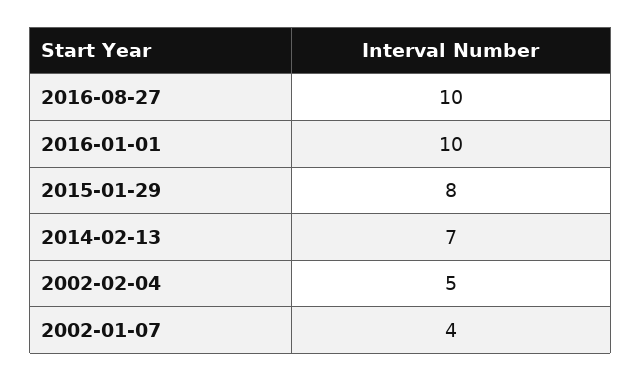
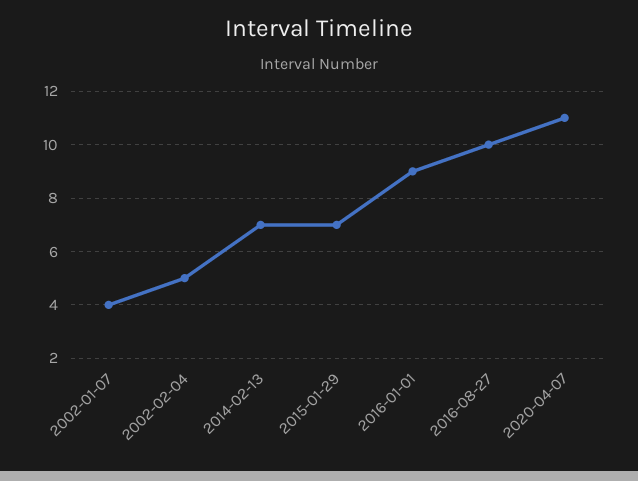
2016-01-01: 10 -> 9
2015-01-29: 8 -> 7
2020-04-07: none -> 11

